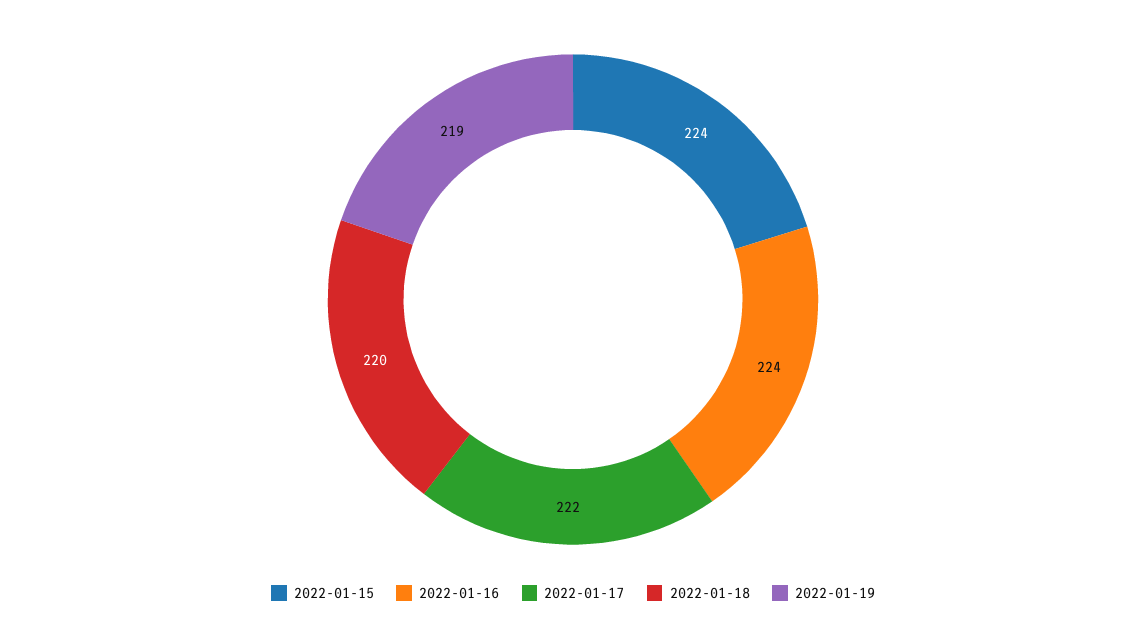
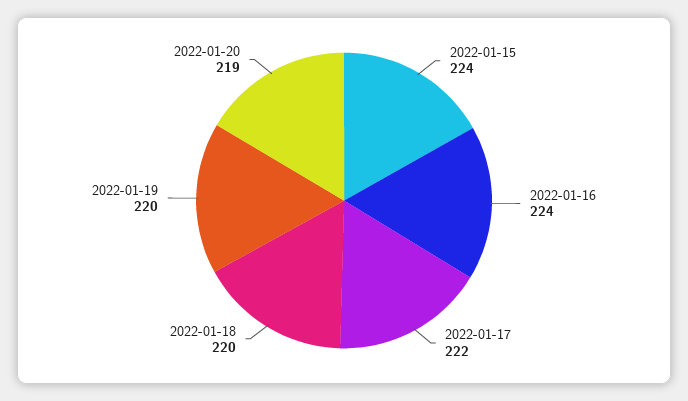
2022-01-19: 219 -> 220
2022-01-20: none -> 219

